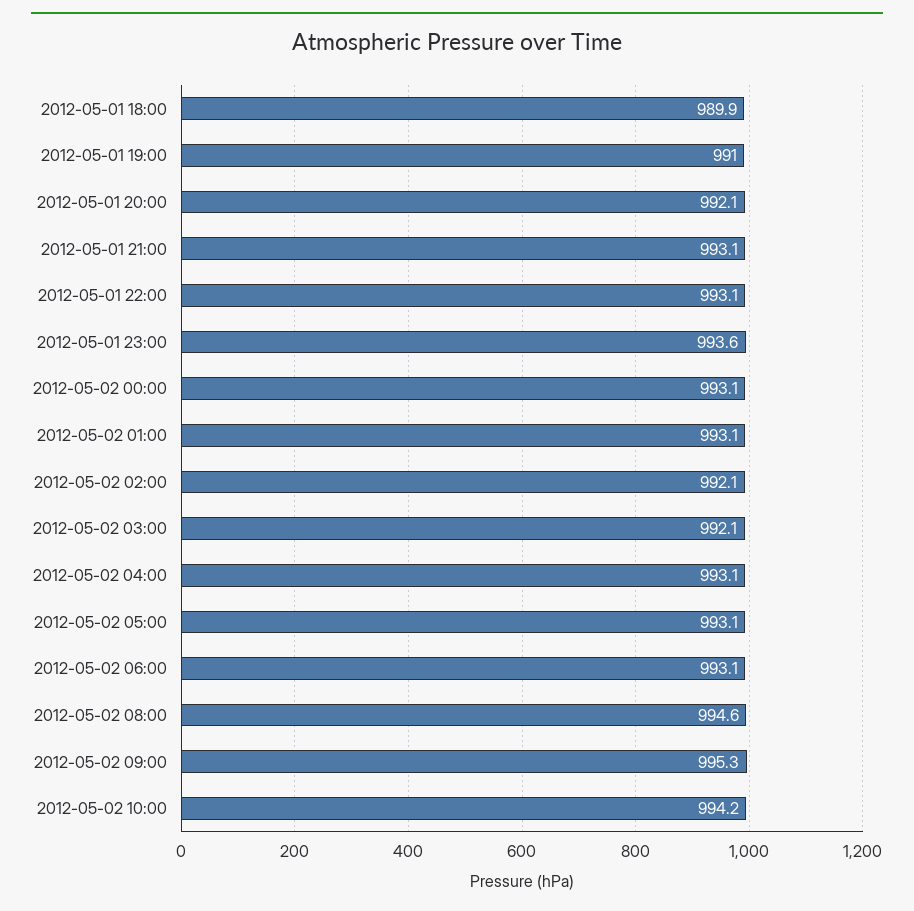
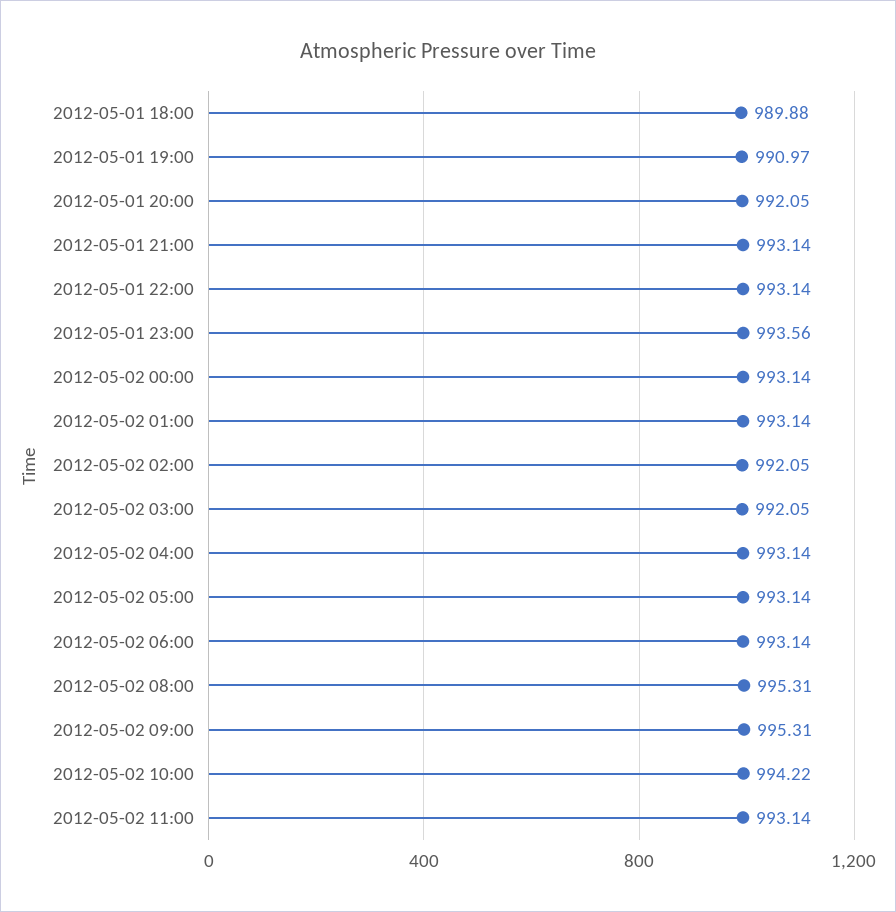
2012-05-02 08:00: 994.6 -> 995.31
2012-05-02 11:00: none -> 993.14

